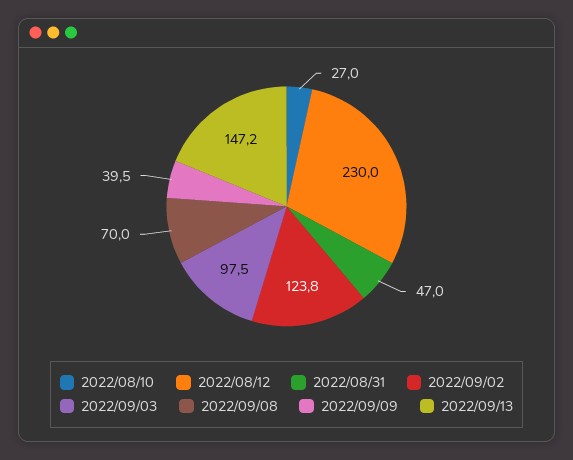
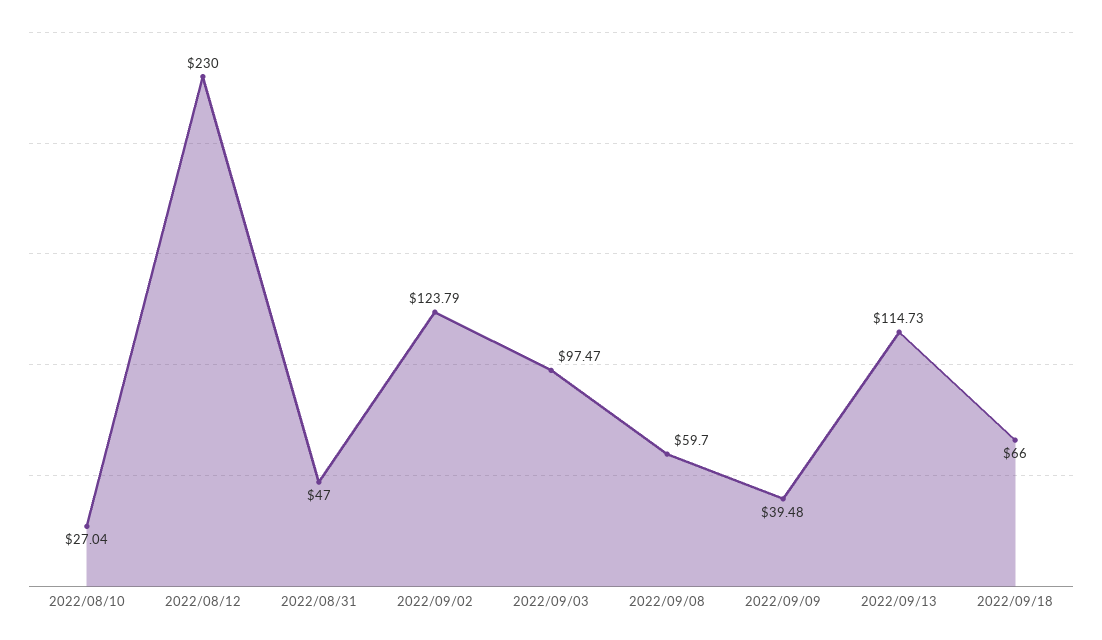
2022/09/08: 70 -> 59.7
2022/09/13: 147.2 -> 114.73
2022/09/18: none -> 66

